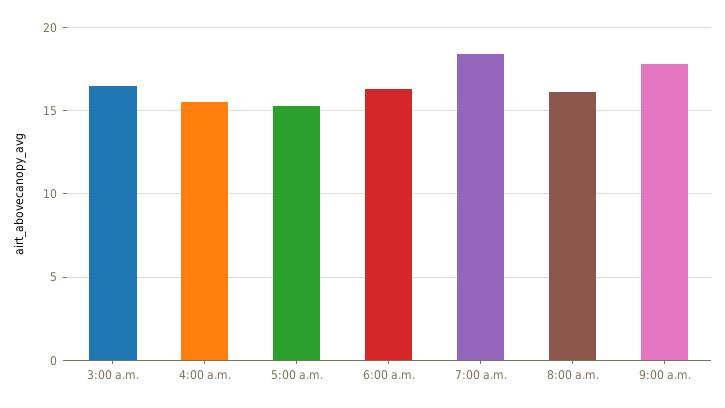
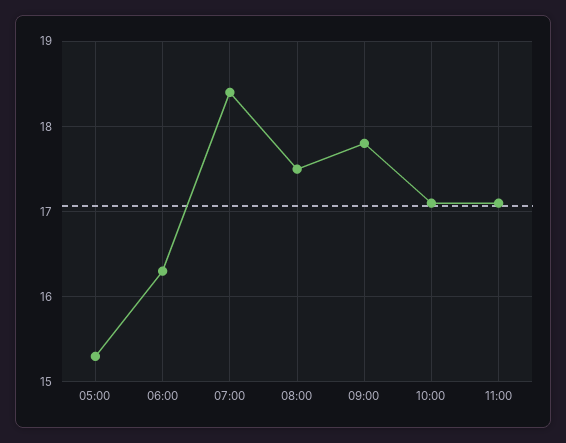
3:00 a.m.: 16.5 -> none
4:00 a.m.: 15.5 -> none
8:00 a.m.: 16 -> 17.5
10:00: none -> 17.1
11:00: none -> 17.1

